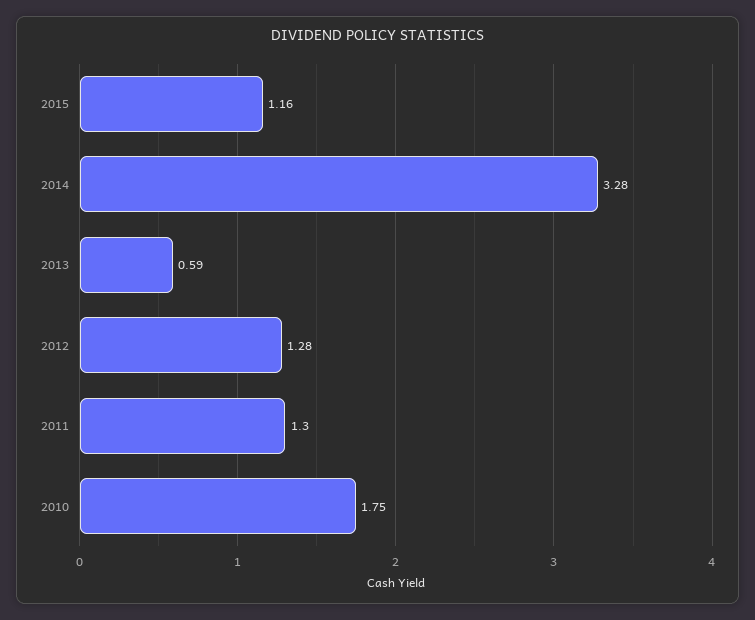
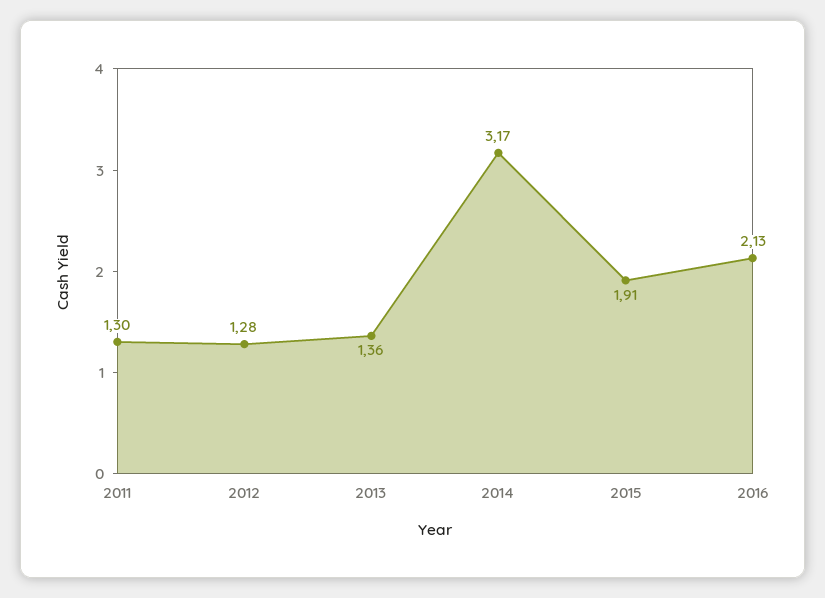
2015: 1.16 -> 1.91
2014: 3.28 -> 3.17
2013: 0.59 -> 1.36
2010: 1.75 -> none
2016: none -> 2.13

